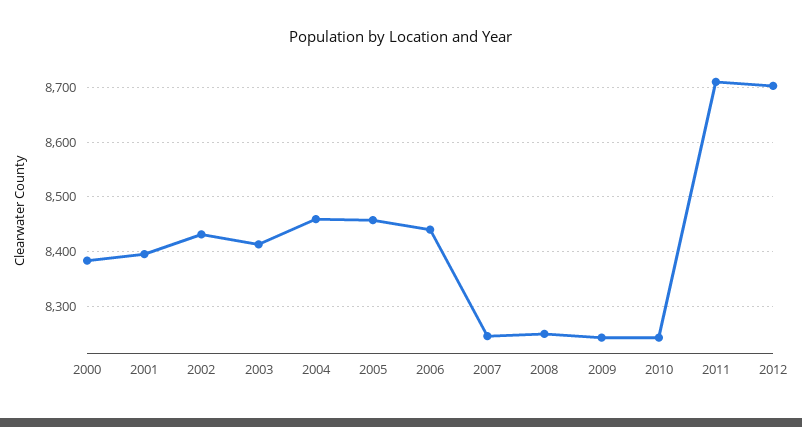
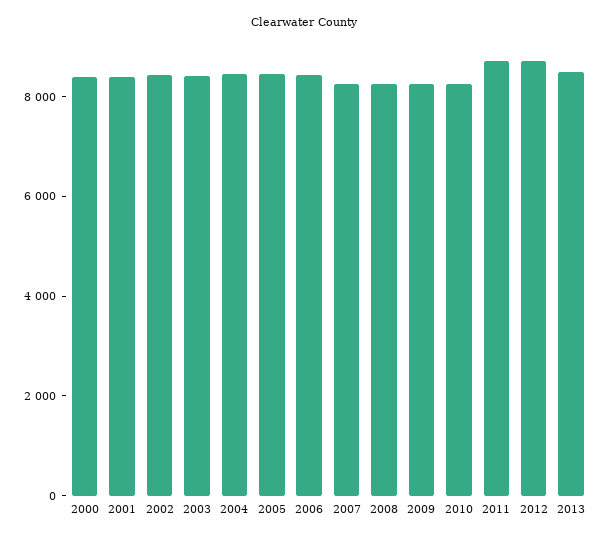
2013: none -> 8500

